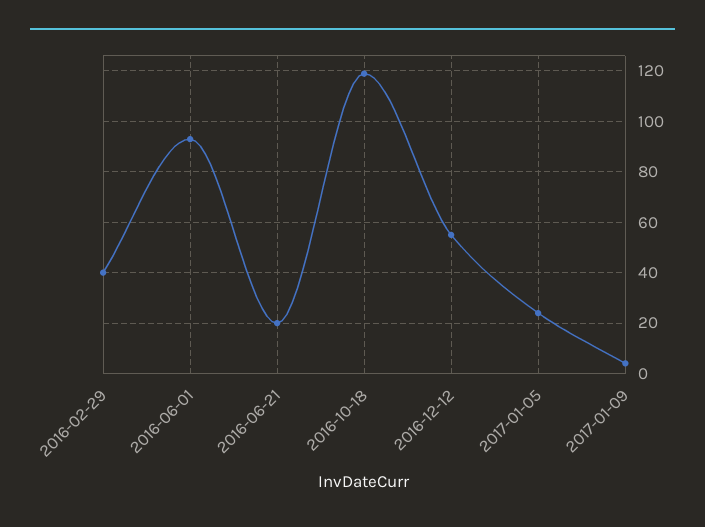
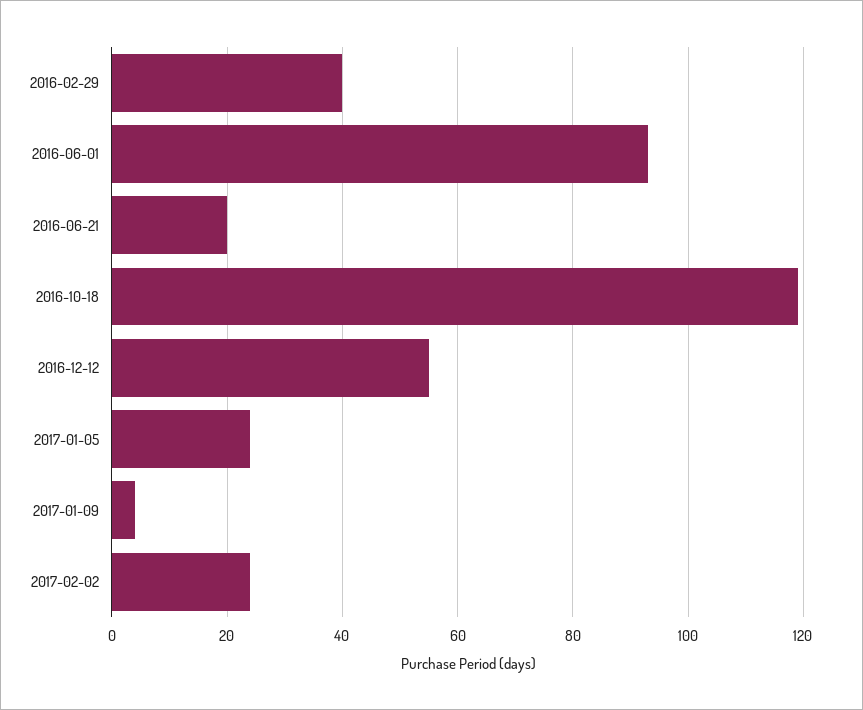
2017-02-02: none -> 25

